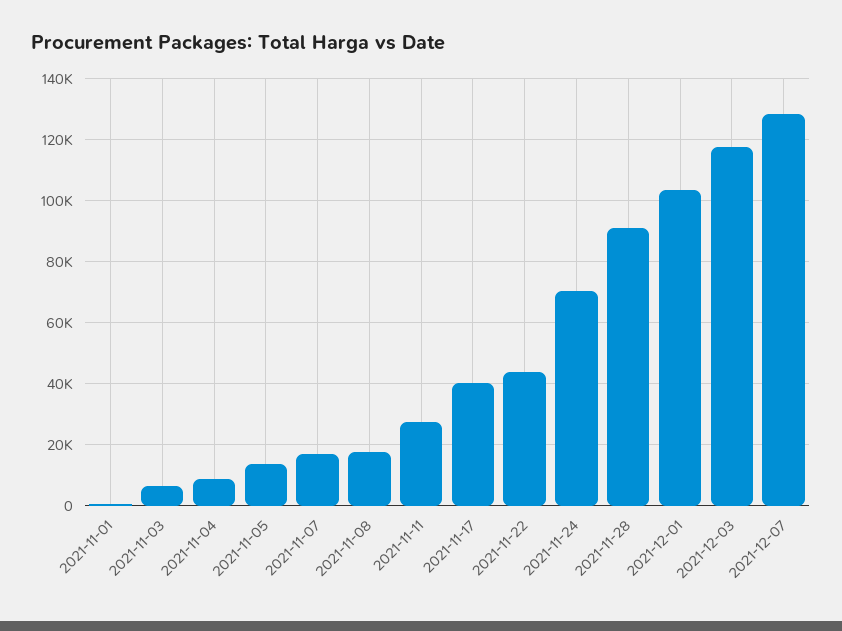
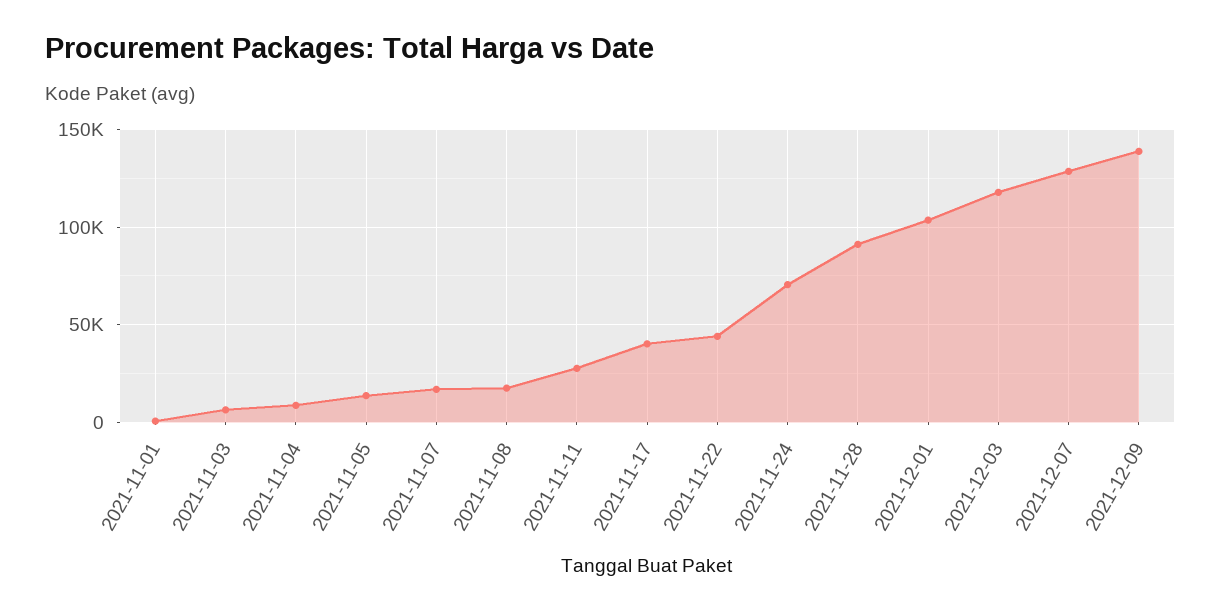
2021-12-09: none -> 140000

